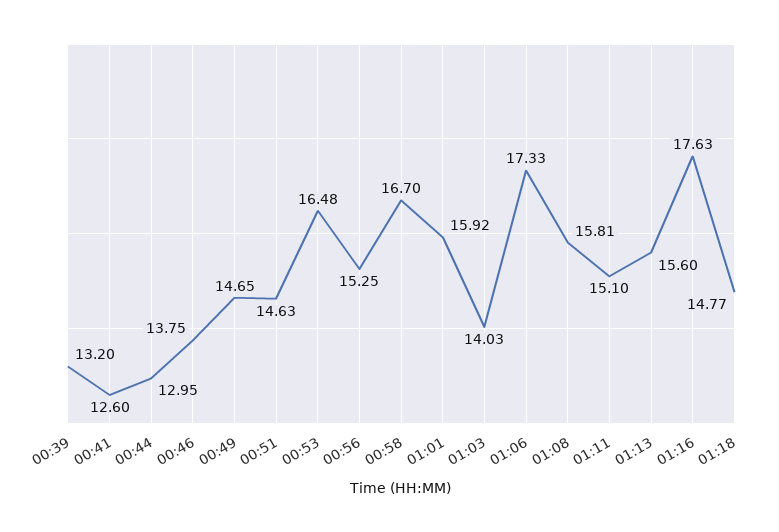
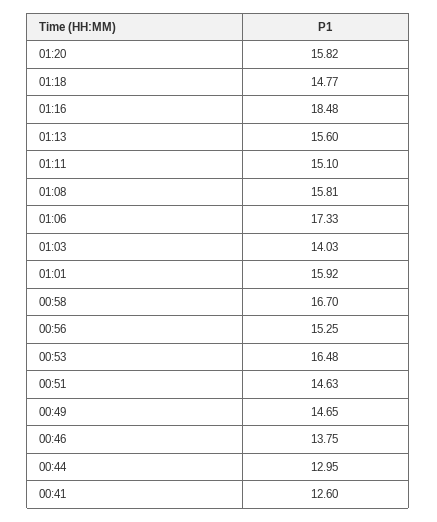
00:39: 13.2 -> none
01:16: 17.63 -> 18.48
01:20: none -> 15.82

